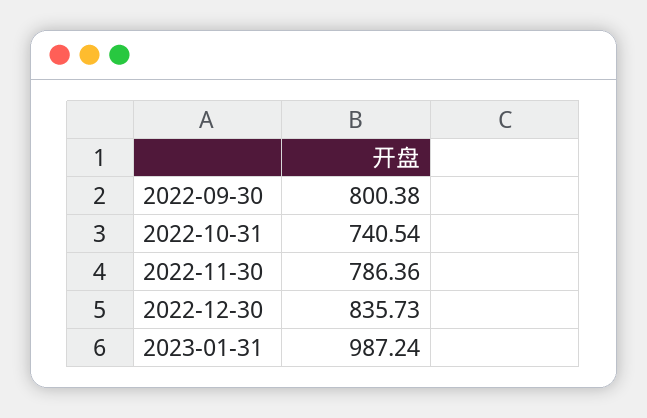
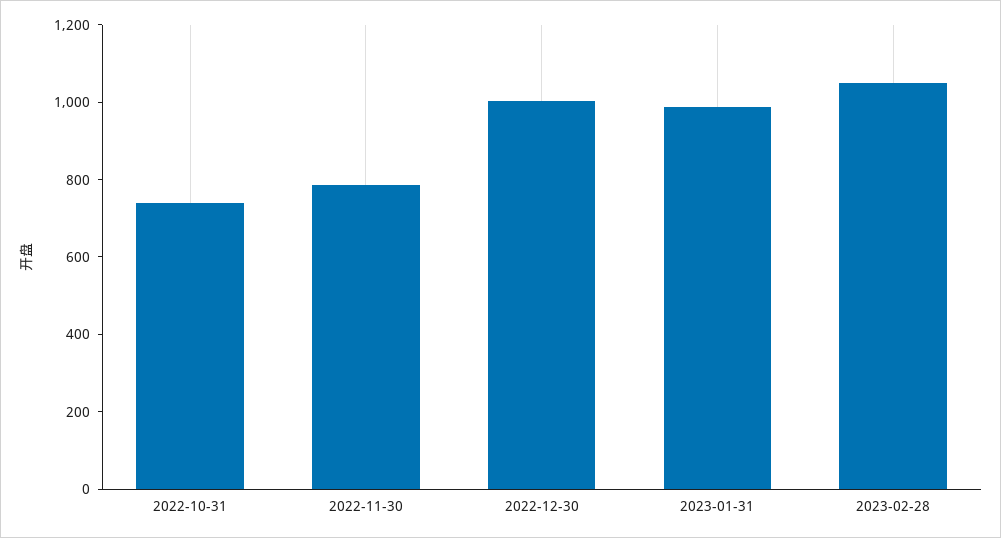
2022-09-30: 800.38 -> none
2022-12-30: 835.73 -> 1000
2023-02-28: none -> 1050

